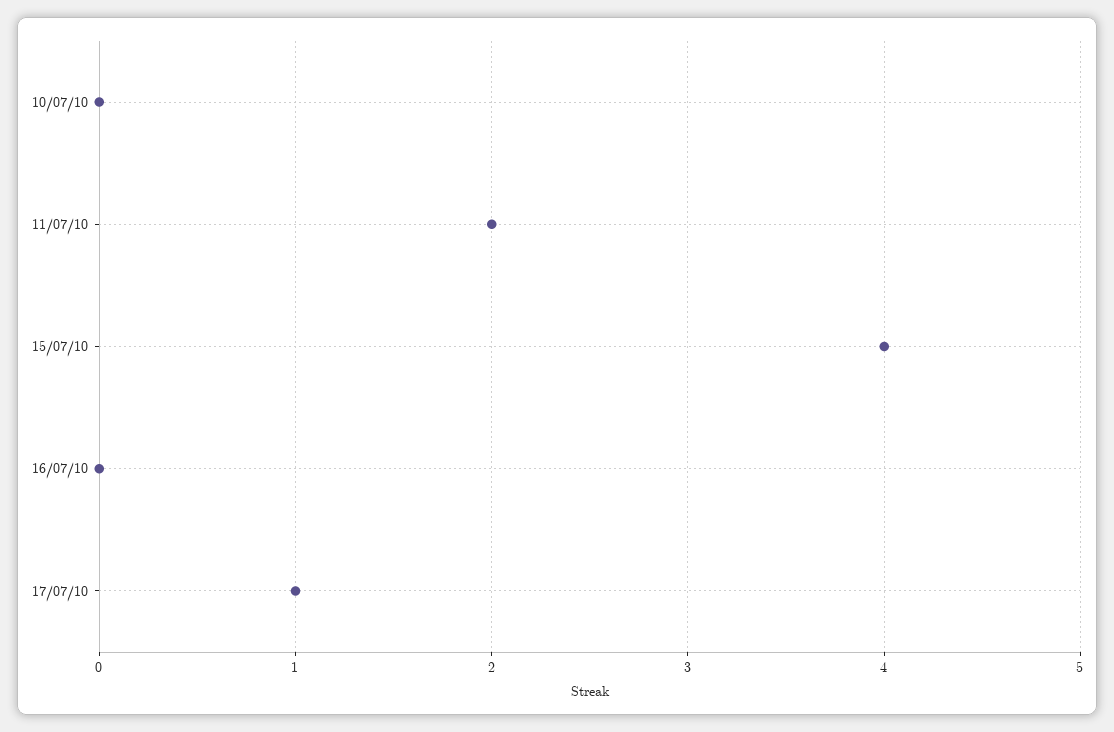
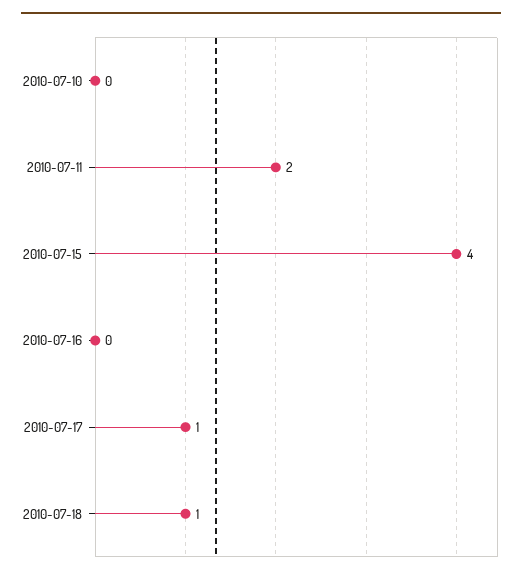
2010-07-18: none -> 1

